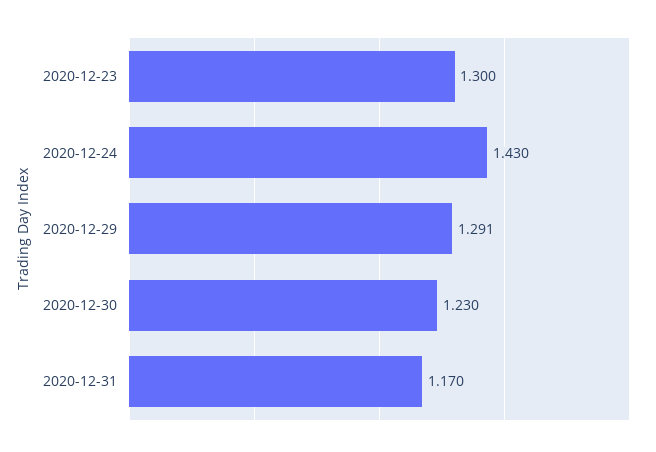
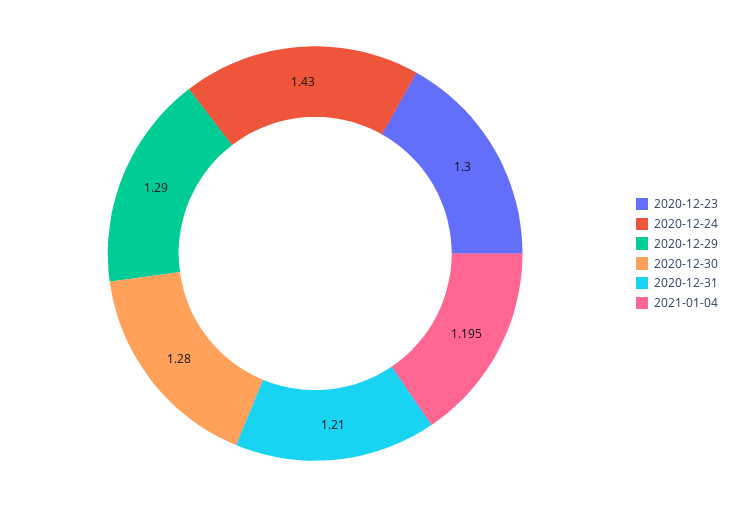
2020-12-29: 1.291 -> 1.29
2020-12-30: 1.23 -> 1.28
2020-12-31: 1.17 -> 1.21
2021-01-04: none -> 1.195

